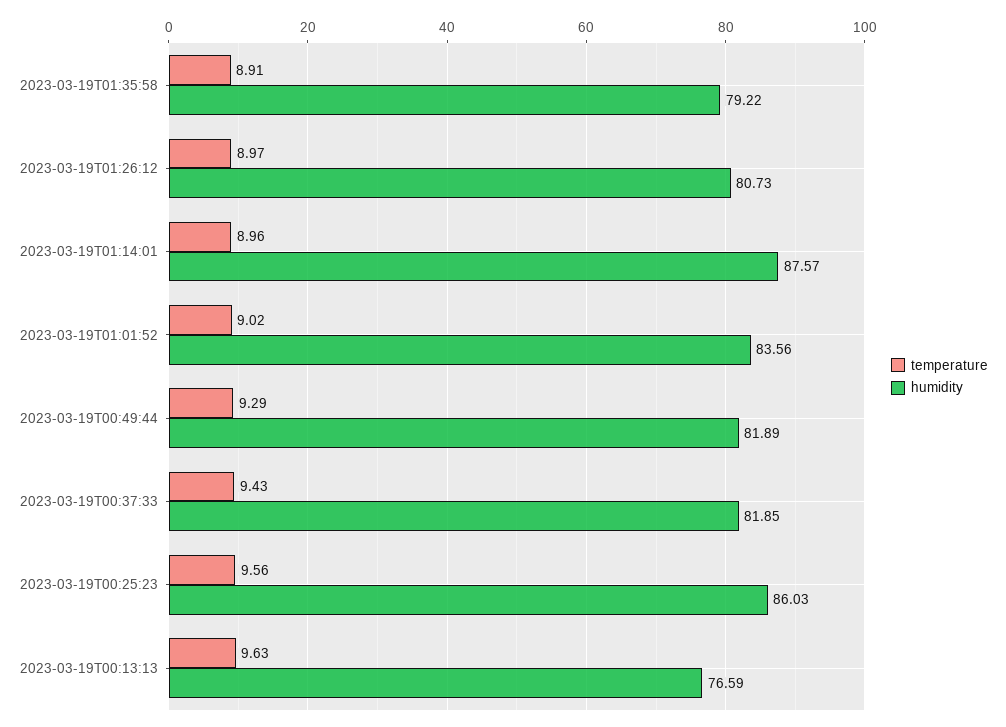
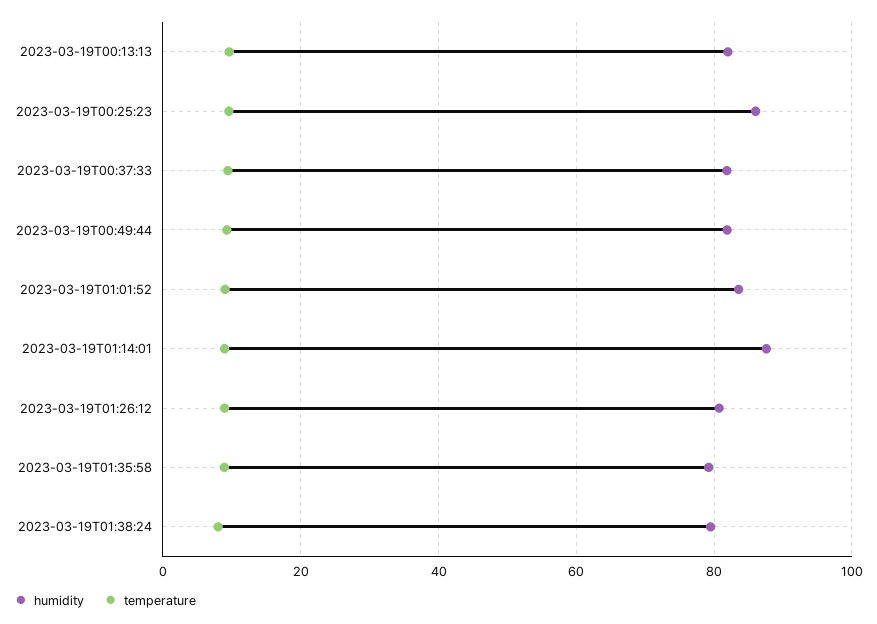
humidity, 2023-03-19T00:13:13: 76.59 -> 82
humidity, 2023-03-19T01:38:24: none -> 80
temperature, 2023-03-19T01:38:24: none -> 8

